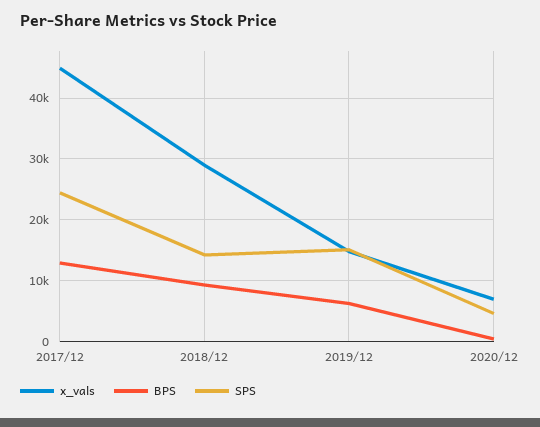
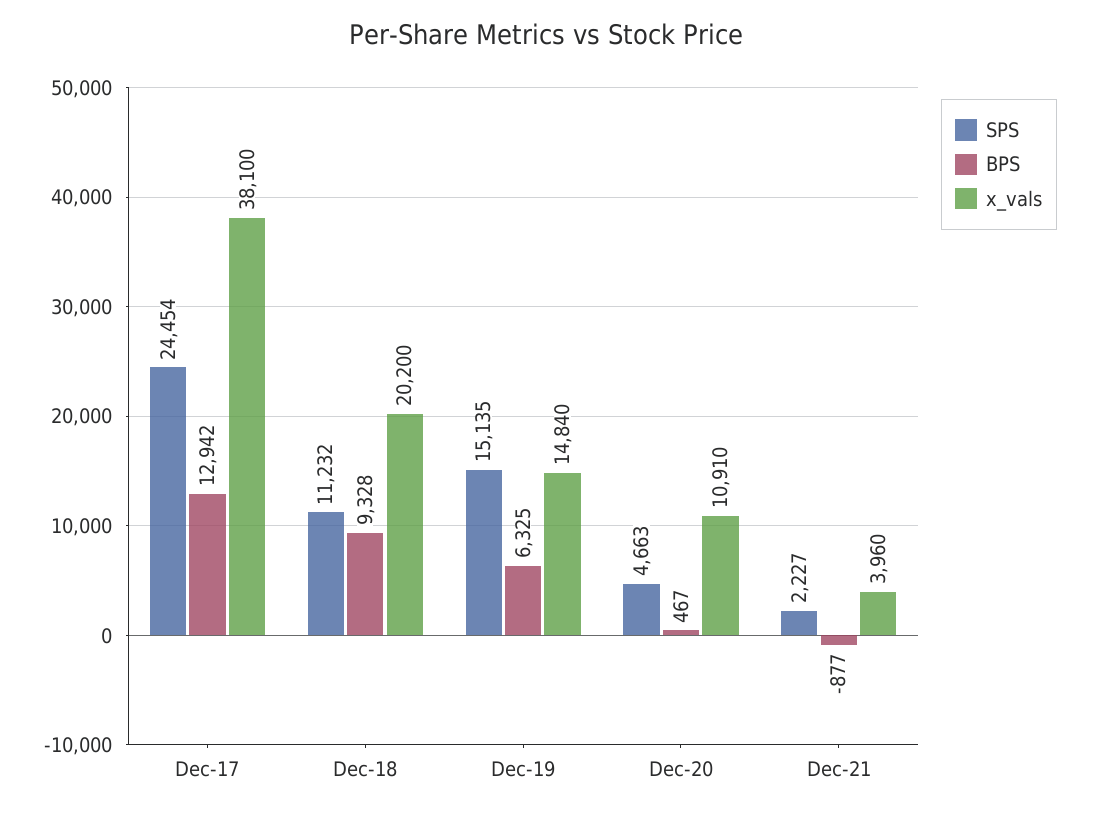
x_vals, 2017/12: 45000 -> 38100
x_vals, 2018/12: 29000 -> 20200
SPS, 2018/12: 14000 -> 11232
x_vals, 2020/12: 7000 -> 10910
SPS, Dec-21: none -> 2227
BPS, Dec-21: none -> -877
x_vals, Dec-21: none -> 3960

